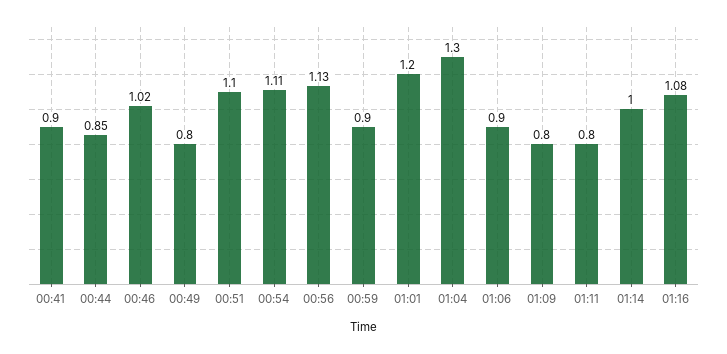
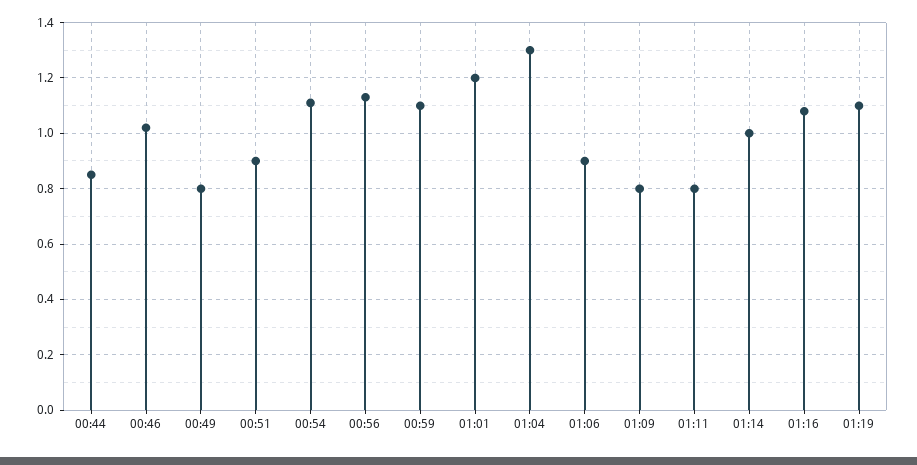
00:41: 0.9 -> none
00:51: 1.1 -> 0.9
00:59: 0.9 -> 1.1
01:19: none -> 1.1

